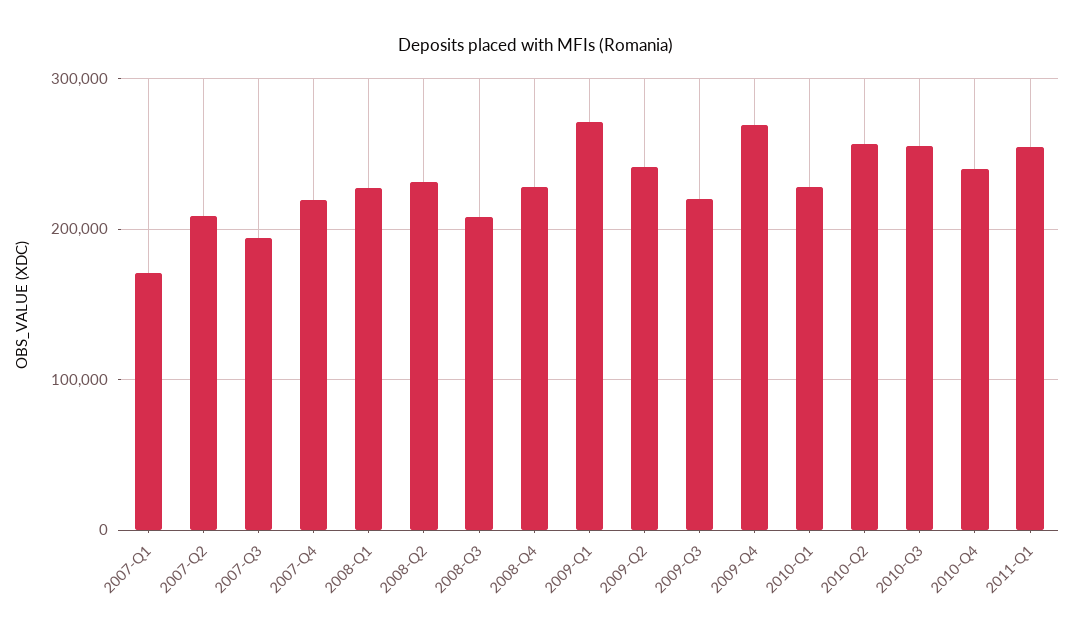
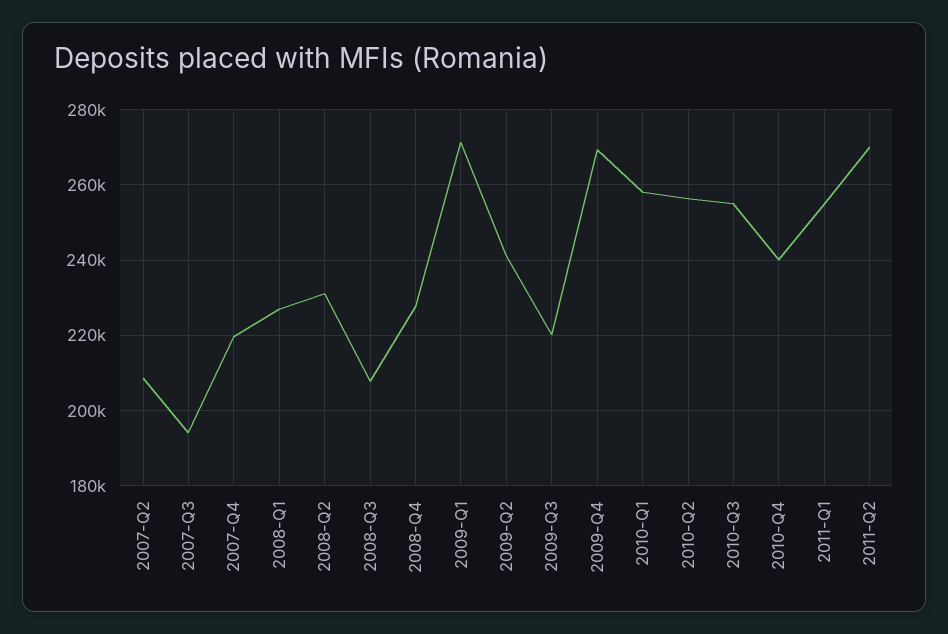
2007-Q1: 170000 -> none
2010-Q1: 230000 -> 258000
2011-Q2: none -> 270000

